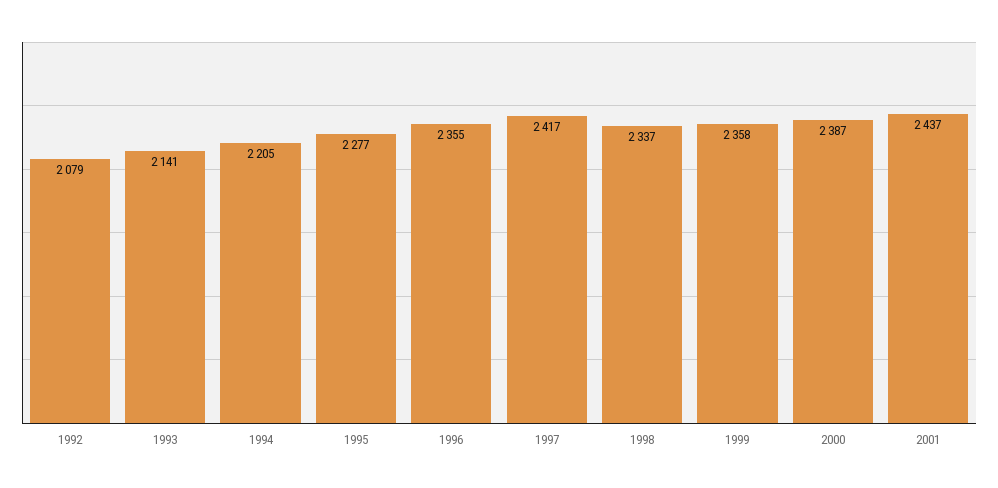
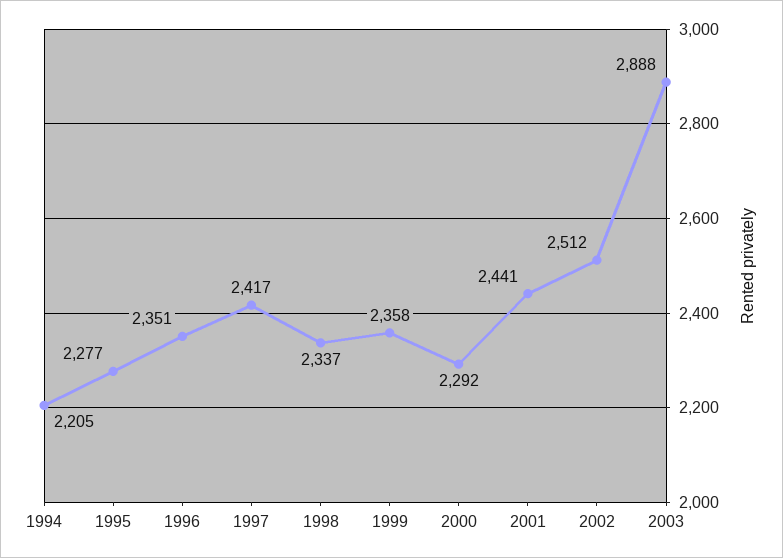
1992: 2079 -> none
1993: 2141 -> none
1996: 2355 -> 2351
2000: 2387 -> 2292
2001: 2437 -> 2441
2002: none -> 2512
2003: none -> 2888

